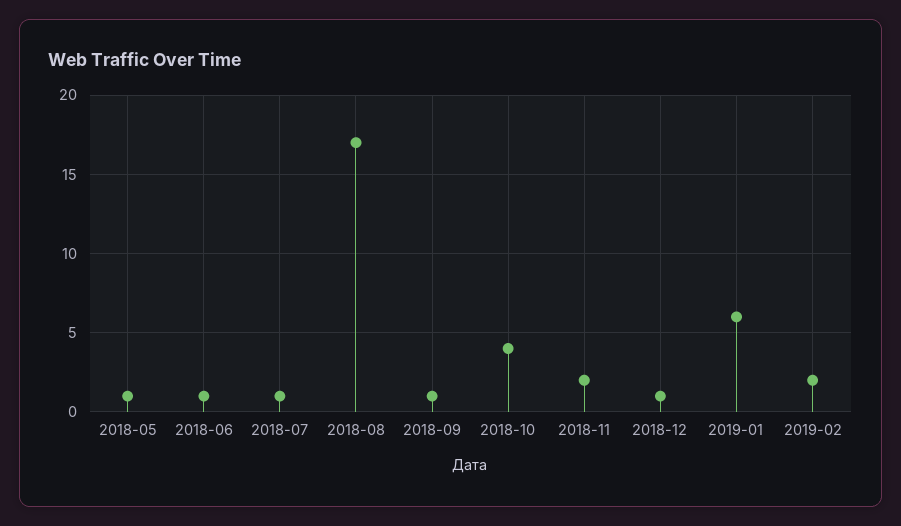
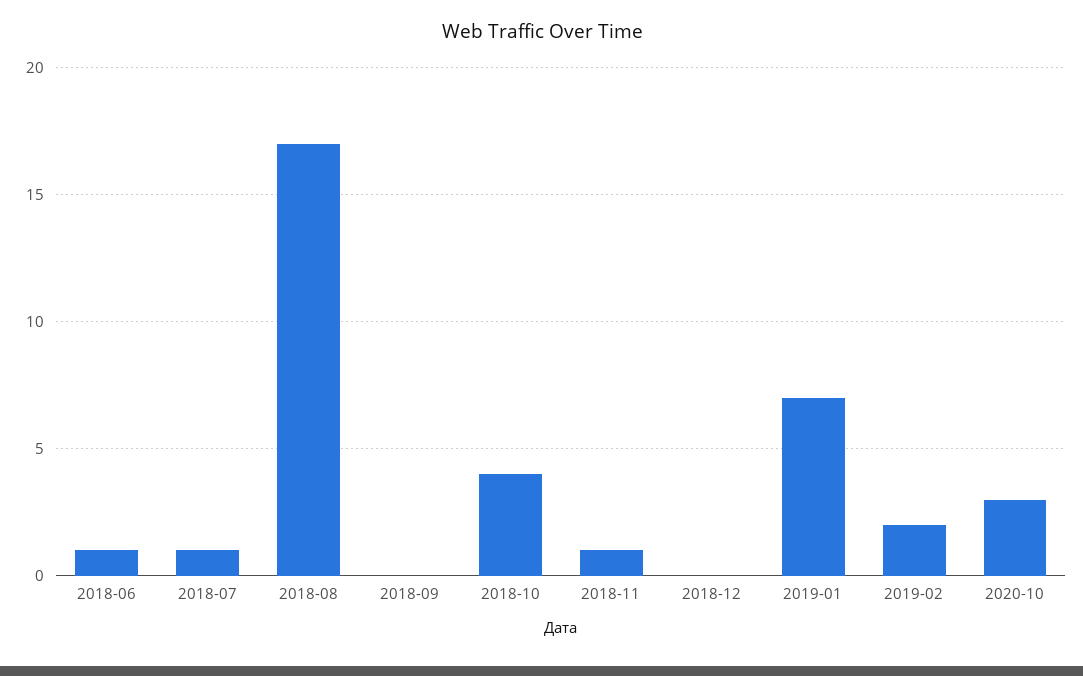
2018-05: 1 -> none
2018-09: 1 -> 0
2018-11: 2 -> 1
2018-12: 1 -> 0
2019-01: 6 -> 7
2020-10: none -> 3

